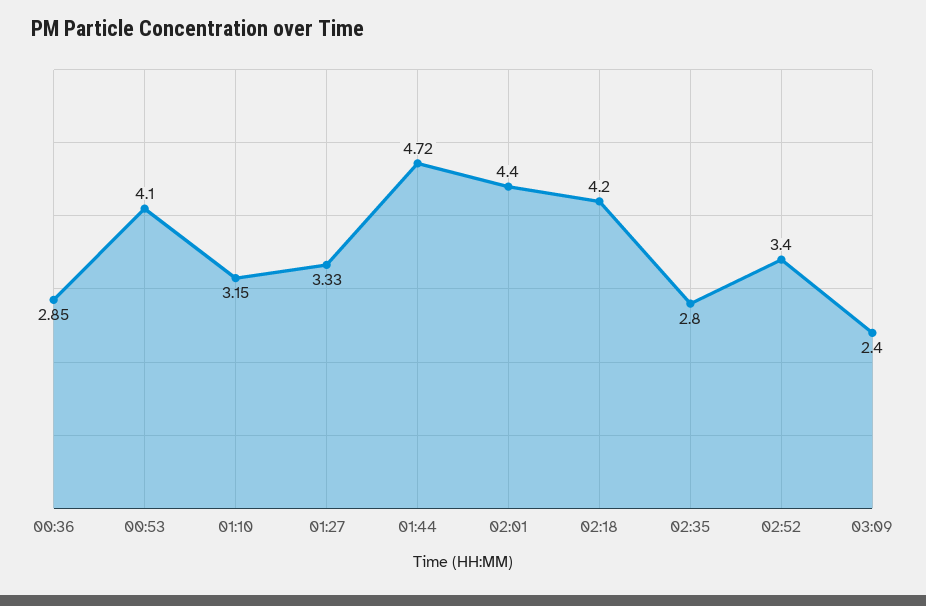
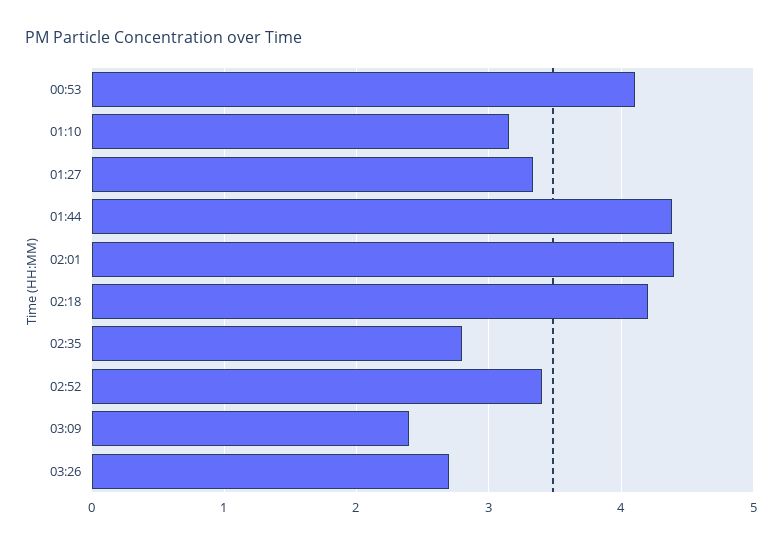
00:36: 2.85 -> none
01:44: 4.72 -> 4.4
03:26: none -> 2.7

